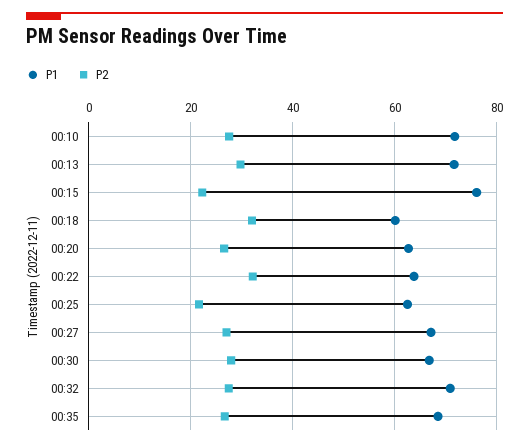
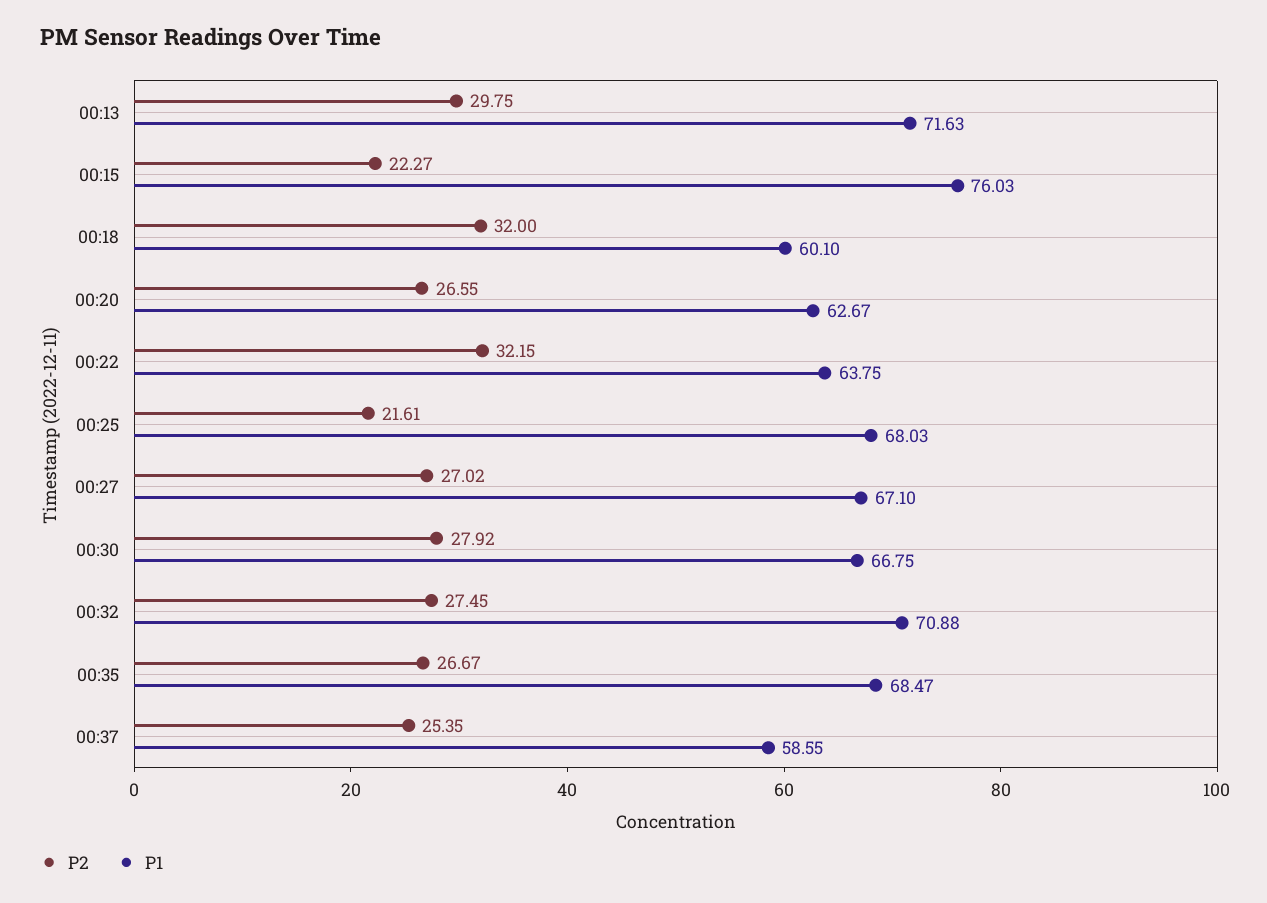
P1, 00:10: 72 -> none
P2, 00:10: 28 -> none
P1, 00:25: 62 -> 68.03
P2, 00:37: none -> 25.35
P1, 00:37: none -> 58.55

